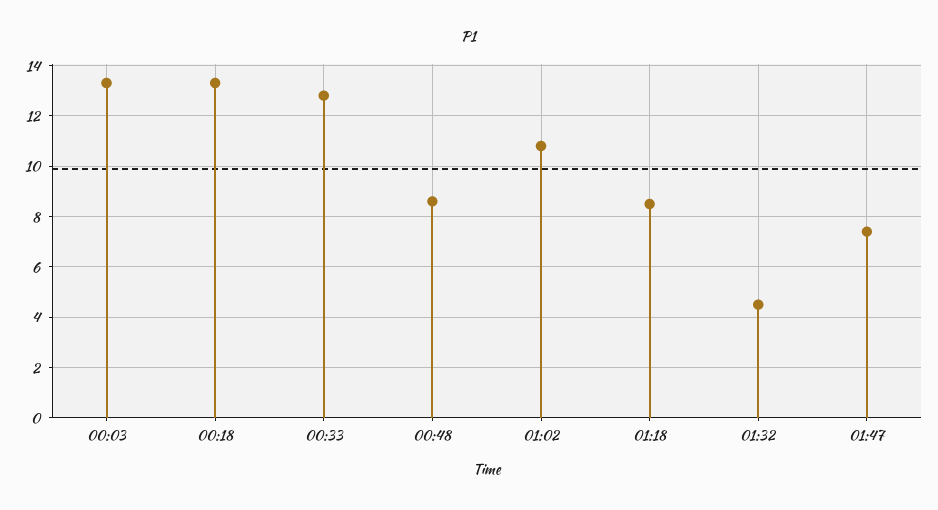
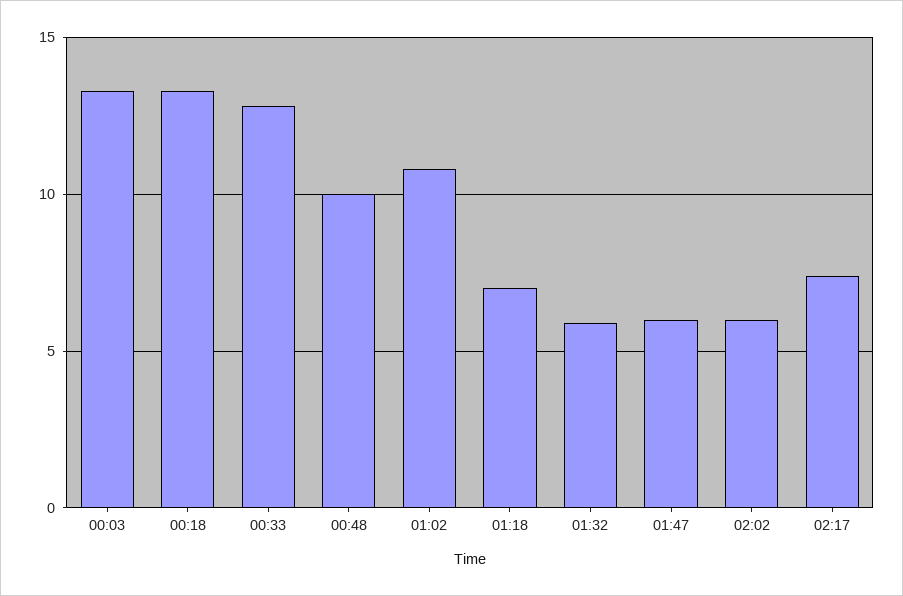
00:48: 8.5 -> 10
01:18: 8.5 -> 7
01:32: 4.5 -> 6
01:47: 7.5 -> 6
02:02: none -> 6
02:17: none -> 7.5

